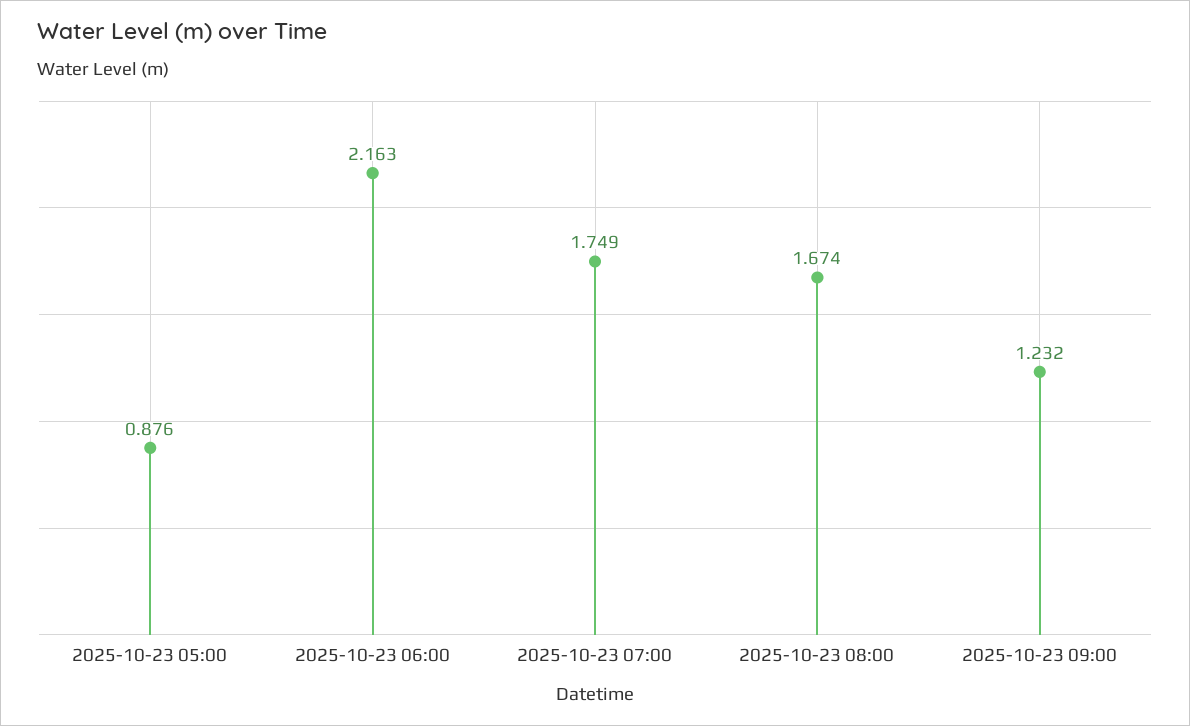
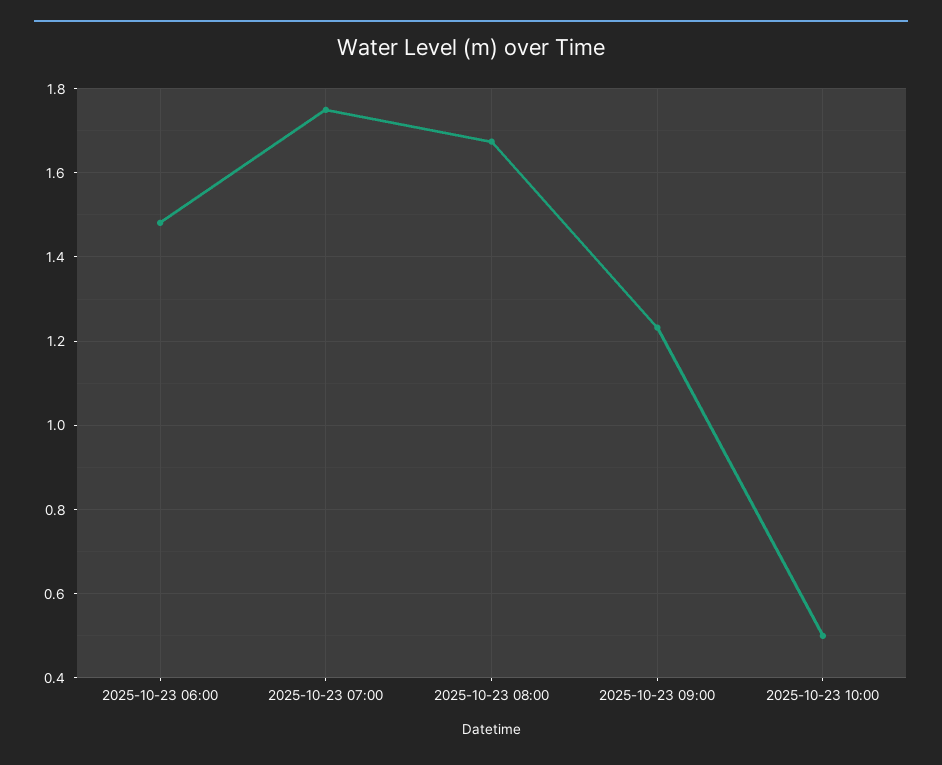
2025-10-23 05:00: 0.876 -> none
2025-10-23 06:00: 2.163 -> 1.48
2025-10-23 10:00: none -> 0.5

